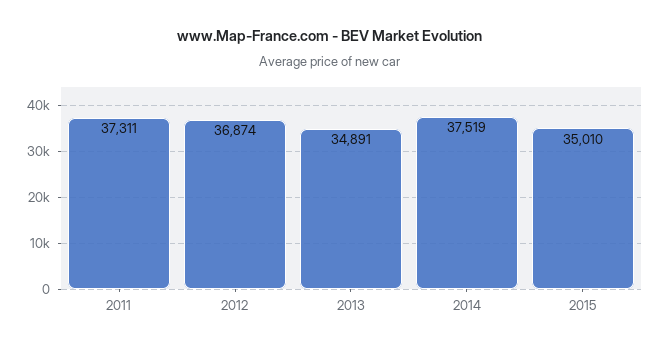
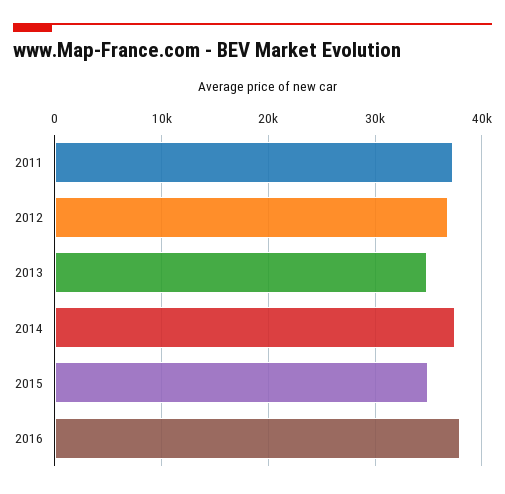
2016: none -> 38000

